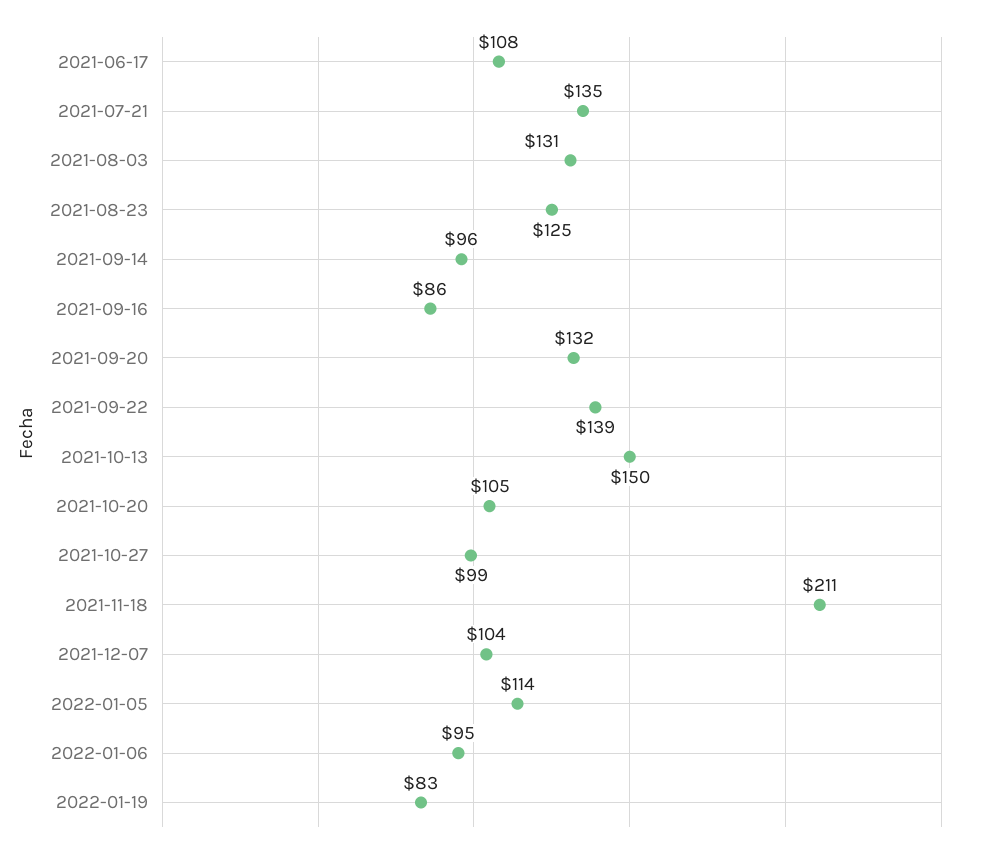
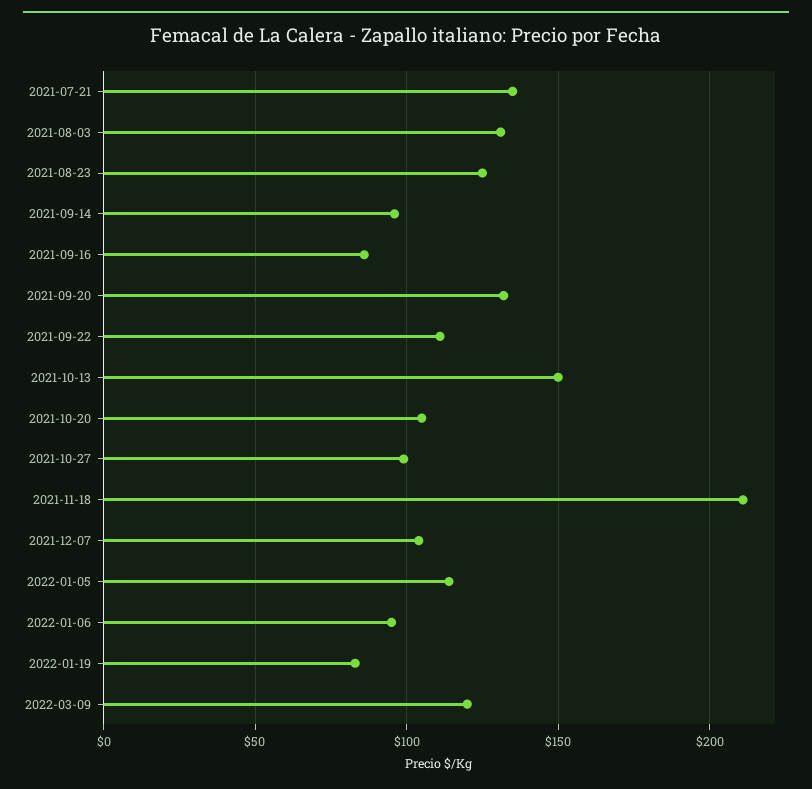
2021-06-17: 108 -> none
2021-09-22: 139 -> 110
2022-03-09: none -> 120

